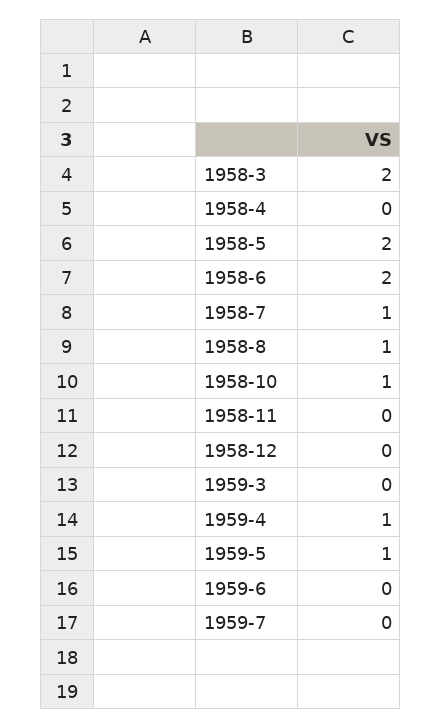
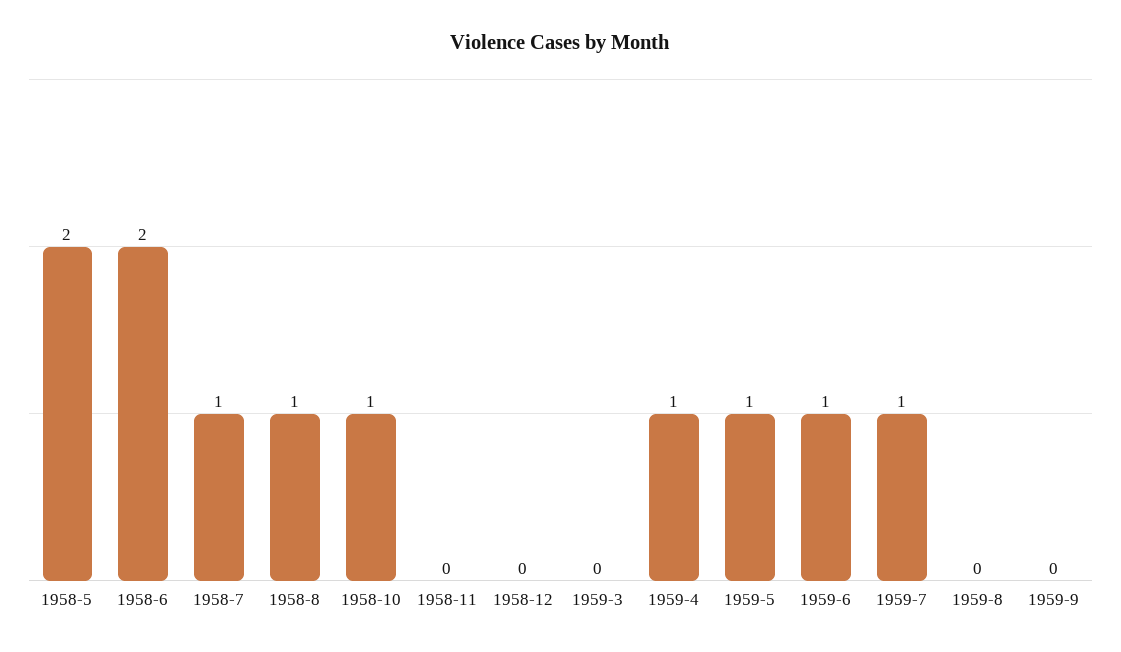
1958-3: 2 -> none
1958-4: 0 -> none
1959-6: 0 -> 1
1959-7: 0 -> 1
1959-8: none -> 0
1959-9: none -> 0

